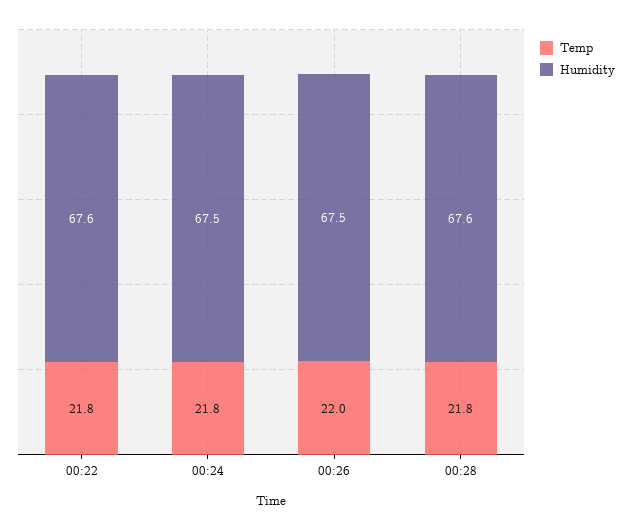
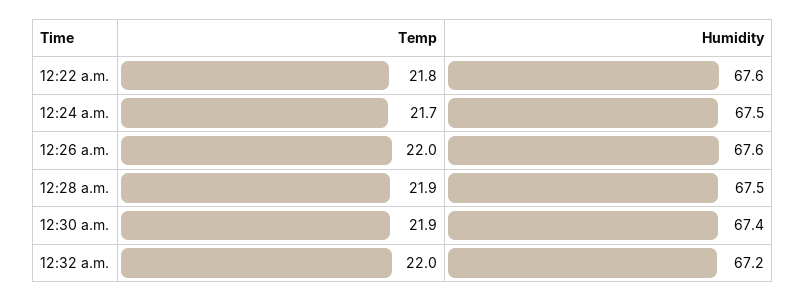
Temp, 00:24: 21.8 -> 21.7
Humidity, 00:26: 67.5 -> 67.6
Temp, 00:28: 21.8 -> 21.9
Humidity, 00:28: 67.6 -> 67.5
Temp, 12:30 a.m.: none -> 21.9
Humidity, 12:30 a.m.: none -> 67.4
Temp, 12:32 a.m.: none -> 22
Humidity, 12:32 a.m.: none -> 67.2

